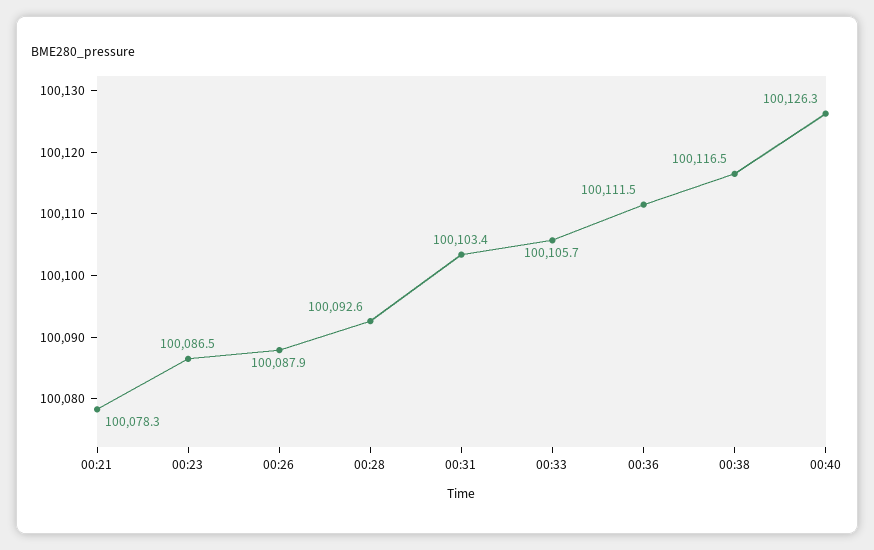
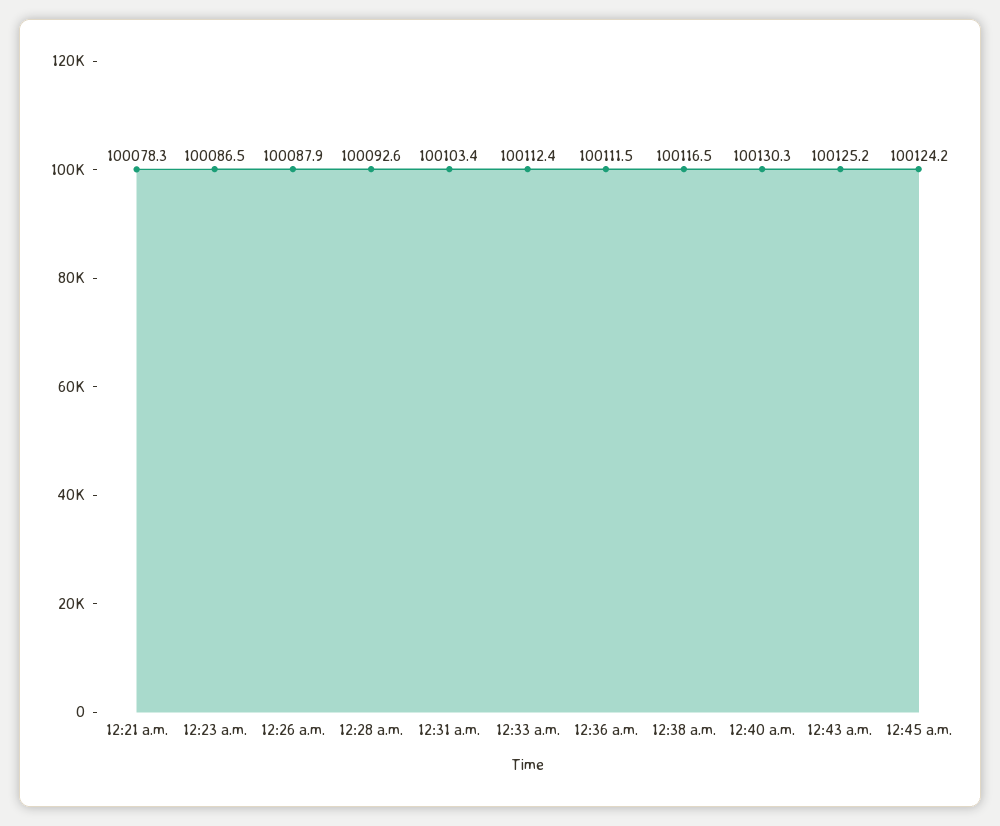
00:33: 100105.7 -> 100112.4
00:40: 100126.3 -> 100130.3
12:43 a.m.: none -> 100125.2
12:45 a.m.: none -> 100124.2

